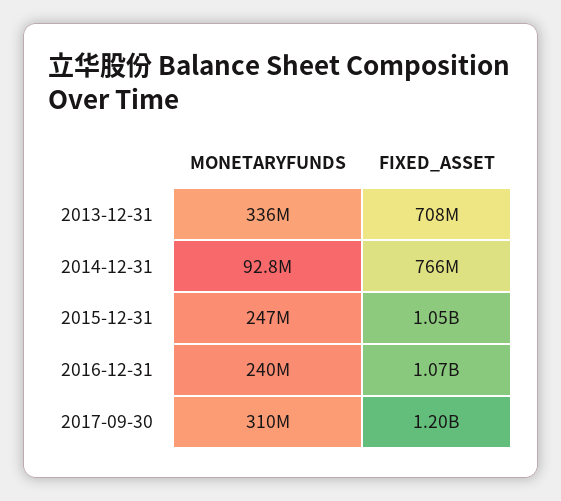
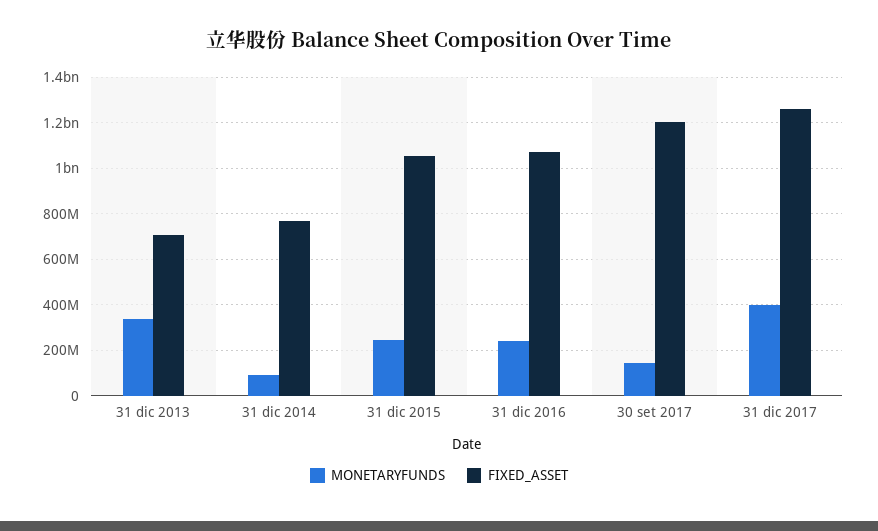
MONETARYFUNDS, 2017-09-30: 310000000 -> 150000000
MONETARYFUNDS, 31 dic 2017: none -> 400000000
FIXED_ASSET, 31 dic 2017: none -> 1250000000

